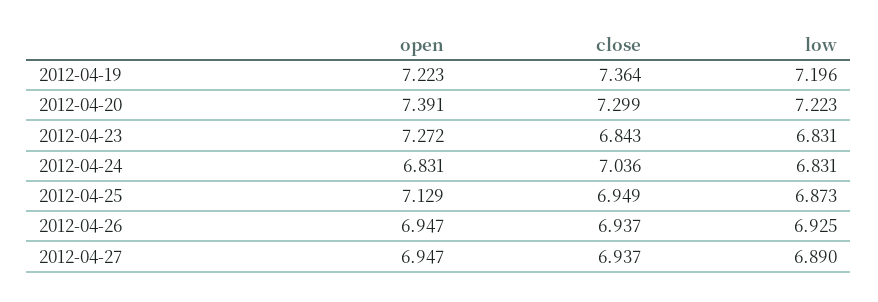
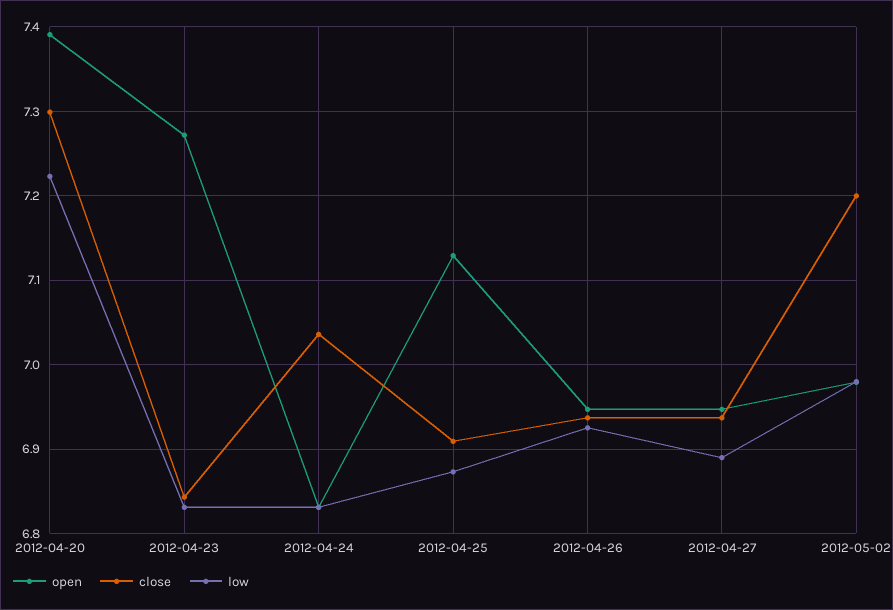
open, 2012-04-19: 7.223 -> none
close, 2012-04-19: 7.364 -> none
low, 2012-04-19: 7.196 -> none
close, 2012-04-25: 6.949 -> 6.91
open, 2012-05-02: none -> 6.98
close, 2012-05-02: none -> 7.2
low, 2012-05-02: none -> 6.98

